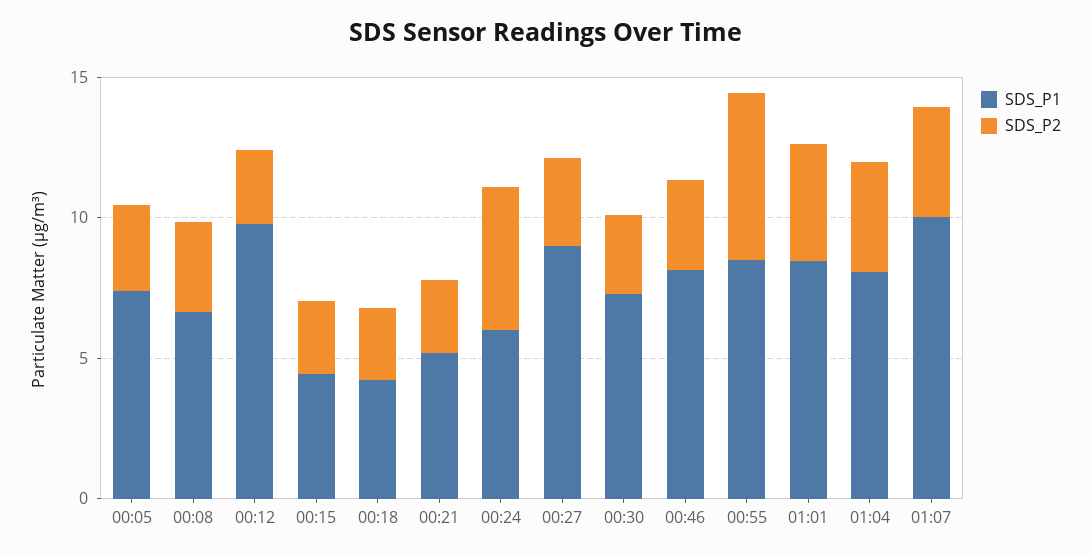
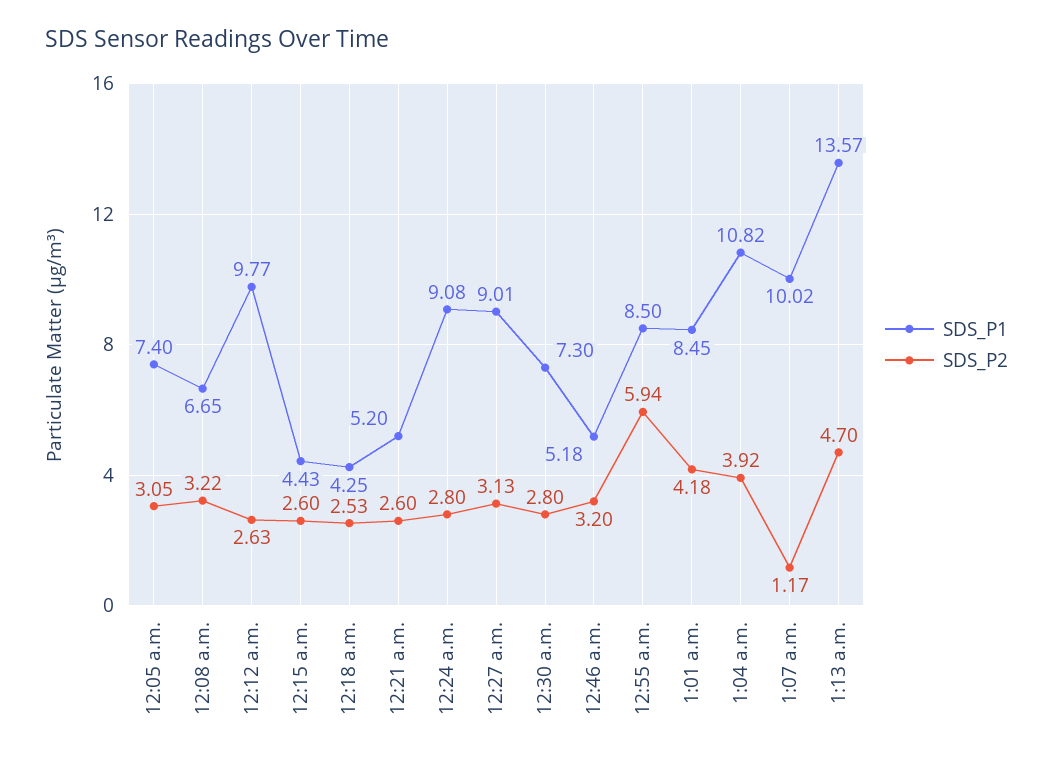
SDS_P1, 00:24: 6 -> 9.08
SDS_P2, 00:24: 5 -> 2.8
SDS_P1, 00:46: 8 -> 5.18
SDS_P1, 01:04: 8 -> 10.82
SDS_P2, 01:07: 4 -> 1.17
SDS_P1, 1:13 a.m.: none -> 13.57
SDS_P2, 1:13 a.m.: none -> 4.7

